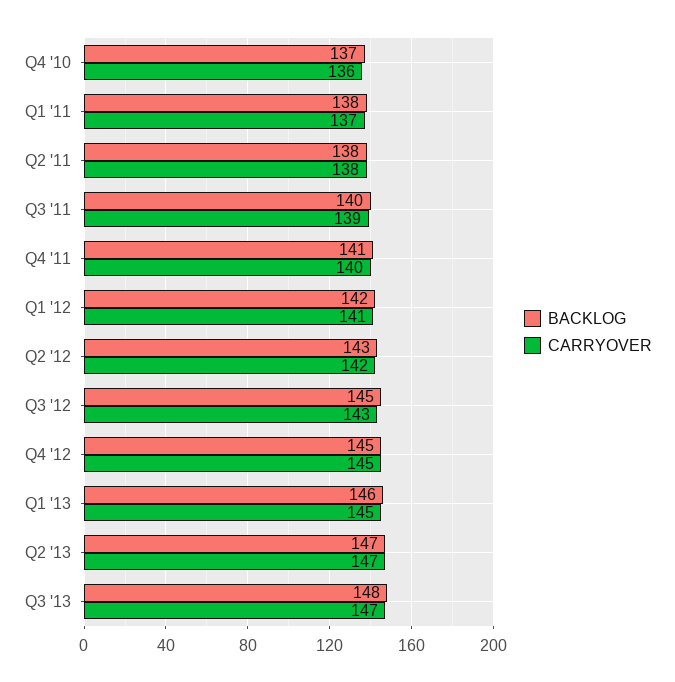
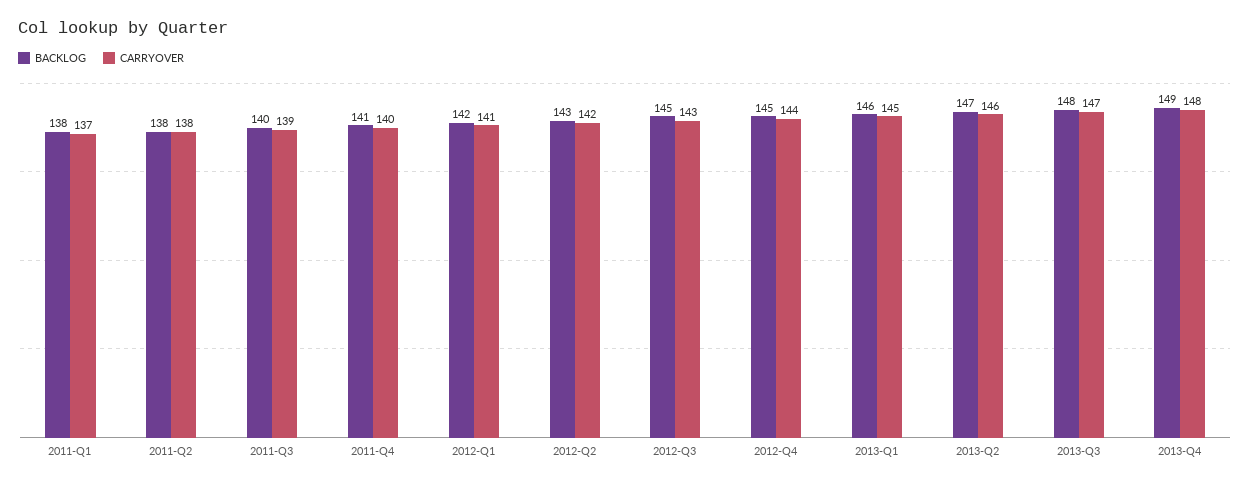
BACKLOG, Q4 '10: 137 -> none
CARRYOVER, Q4 '10: 136 -> none
CARRYOVER, Q4 '12: 145 -> 144
CARRYOVER, Q2 '13: 147 -> 146
BACKLOG, 2013-Q4: none -> 149
CARRYOVER, 2013-Q4: none -> 148

